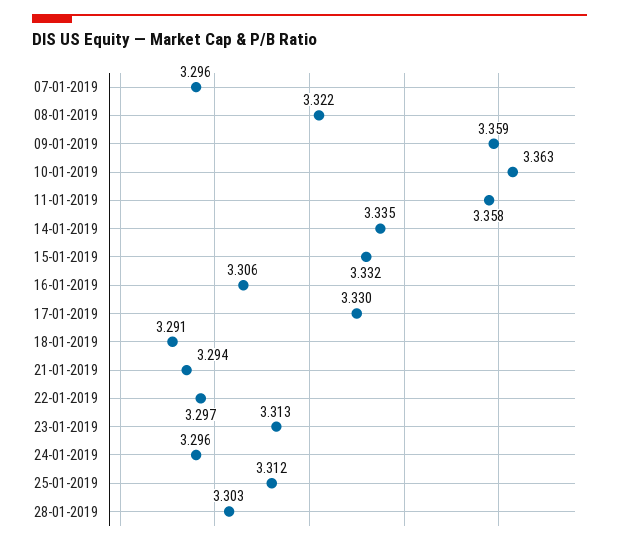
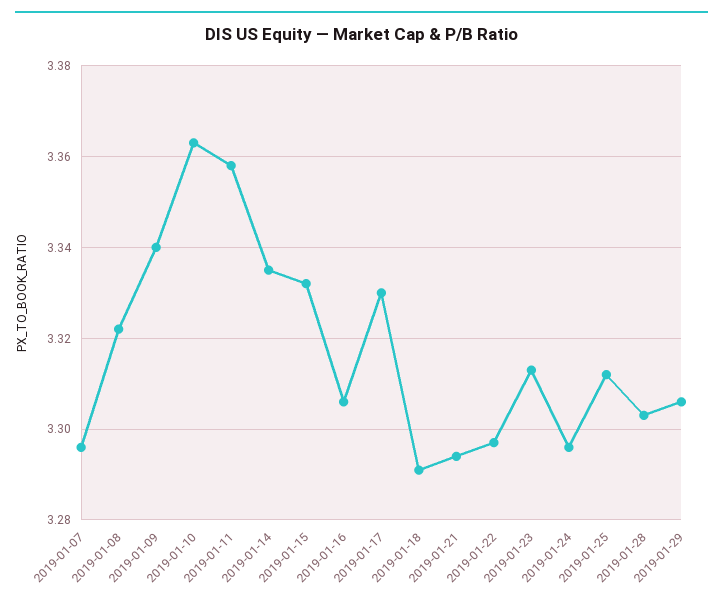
09-01-2019: 3.359 -> 3.34
2019-01-29: none -> 3.305

